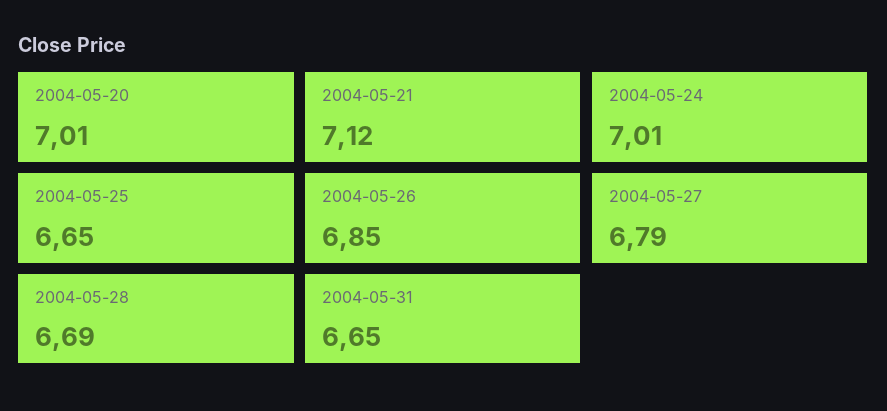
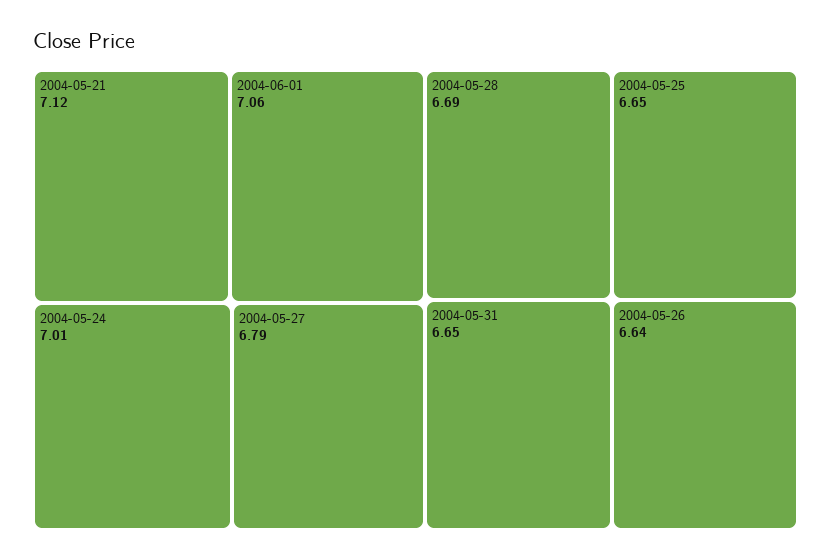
2004-05-20: 7.01 -> none
2004-05-26: 6.85 -> 6.64
2004-06-01: none -> 7.06

